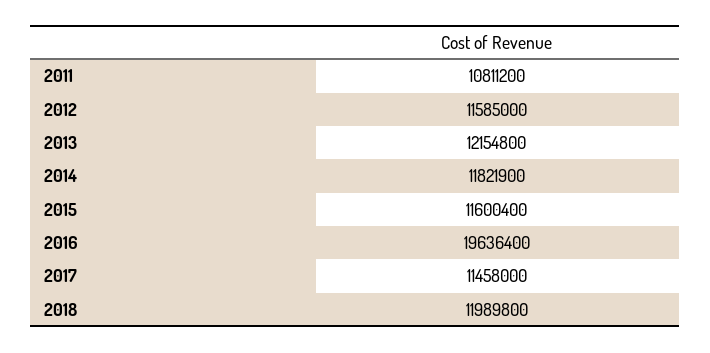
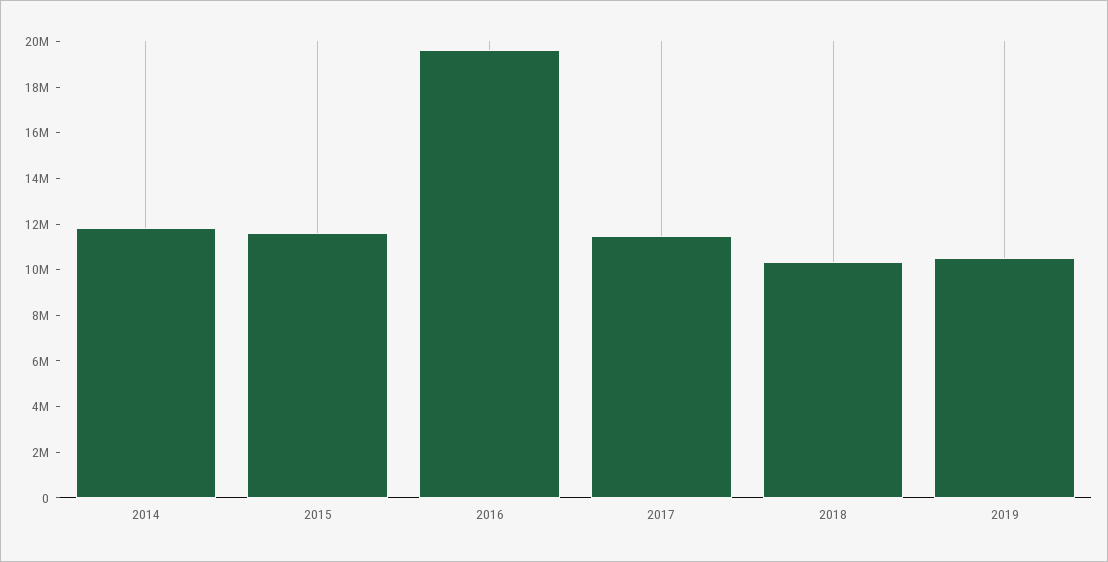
2011: 10811200 -> none
2012: 11585000 -> none
2013: 12154800 -> none
2018: 11989800 -> 10500000
2019: none -> 10500000

